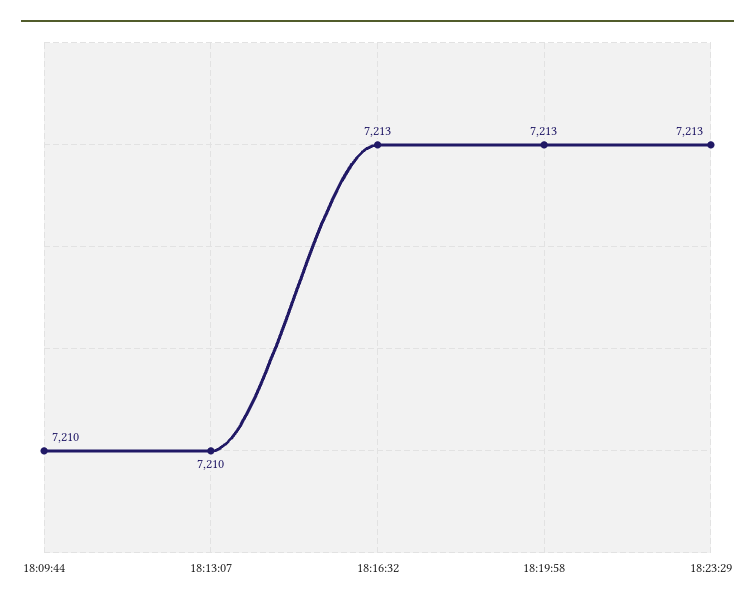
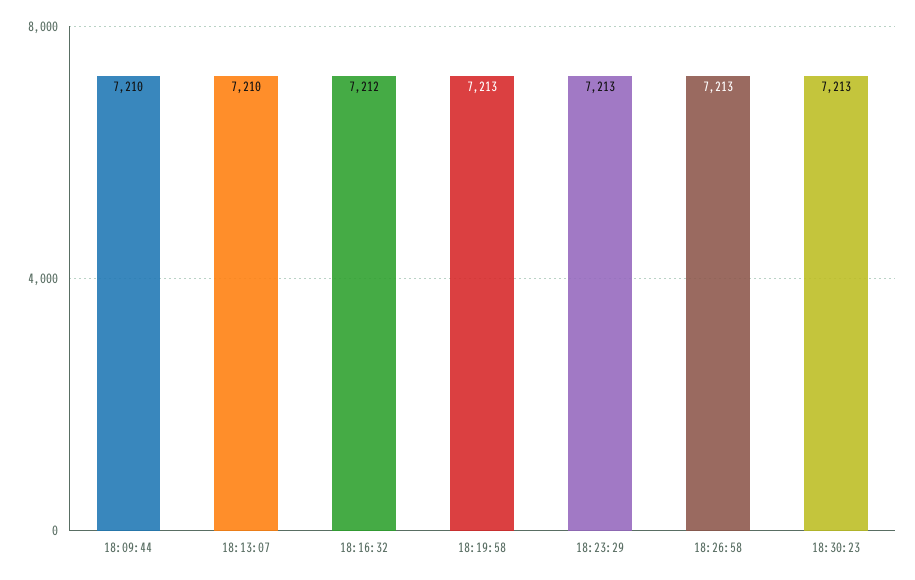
18:16:32: 7213 -> 7212
18:26:58: none -> 7213
18:30:23: none -> 7213

